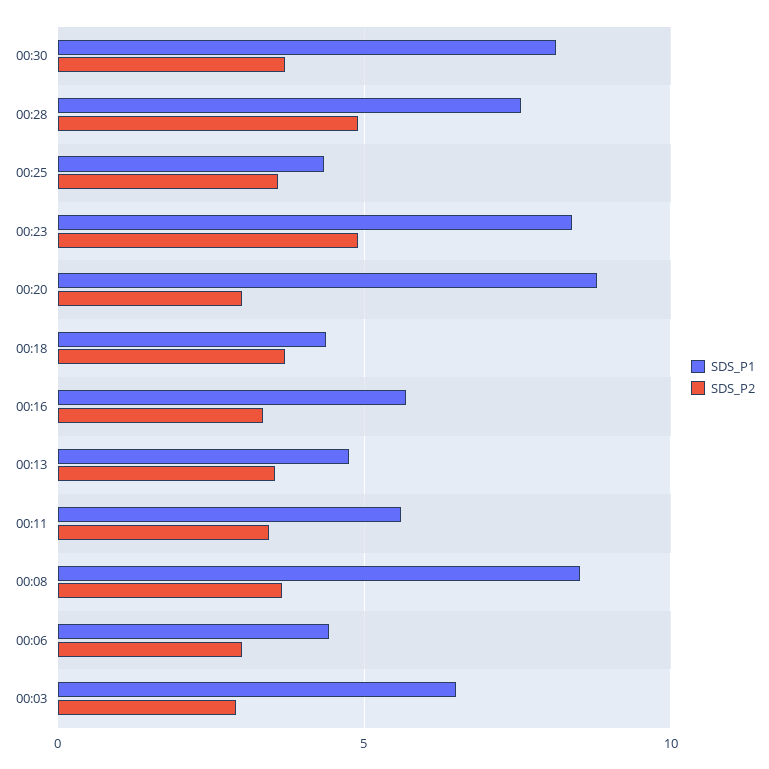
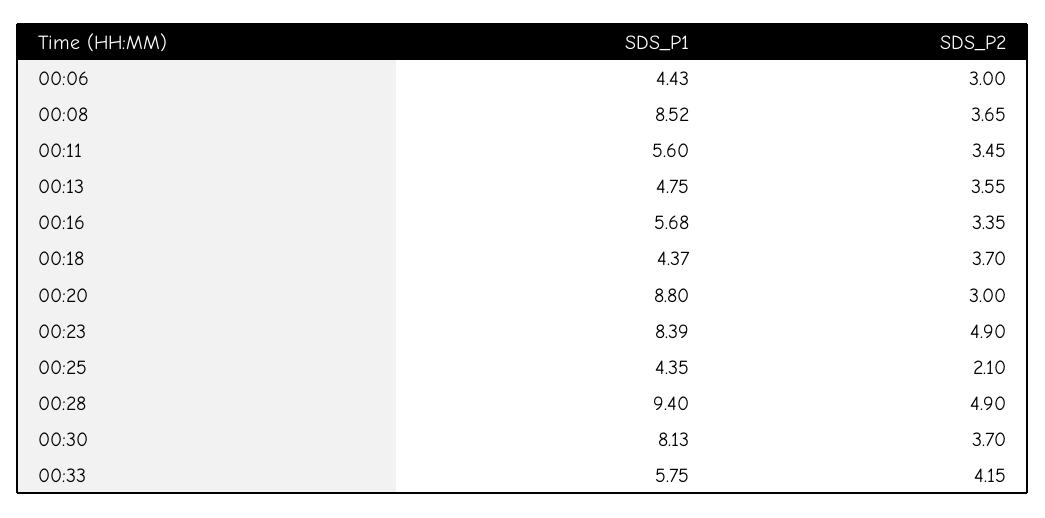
SDS_P1, 00:28: 7.5 -> 9.4
SDS_P2, 00:25: 3.5 -> 2.1
SDS_P1, 00:03: 6.5 -> none
SDS_P2, 00:03: 3 -> none
SDS_P1, 00:33: none -> 5.75
SDS_P2, 00:33: none -> 4.15

